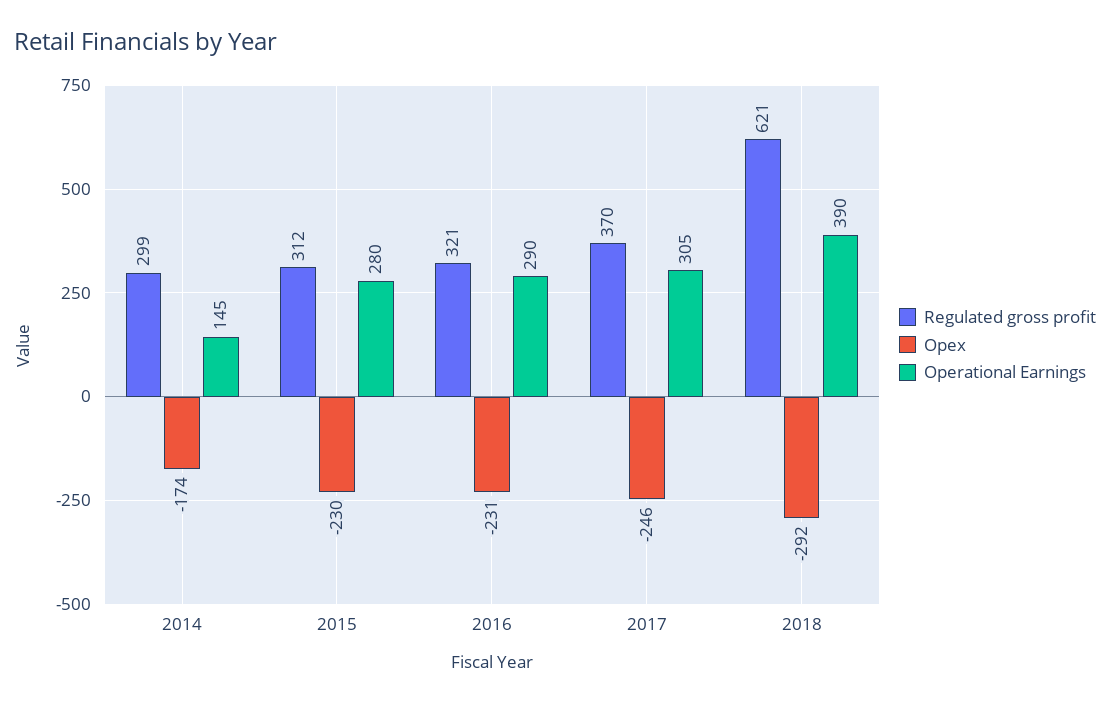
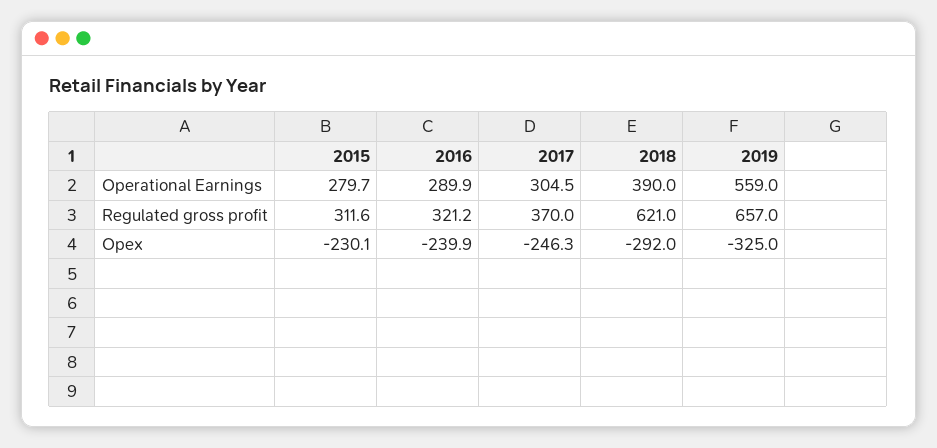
Regulated gross profit, 2014: 299 -> none
Opex, 2014: -174 -> none
Operational Earnings, 2014: 145 -> none
Opex, 2016: -231 -> -239.9
Operational Earnings, 2019: none -> 559
Regulated gross profit, 2019: none -> 657
Opex, 2019: none -> -325

